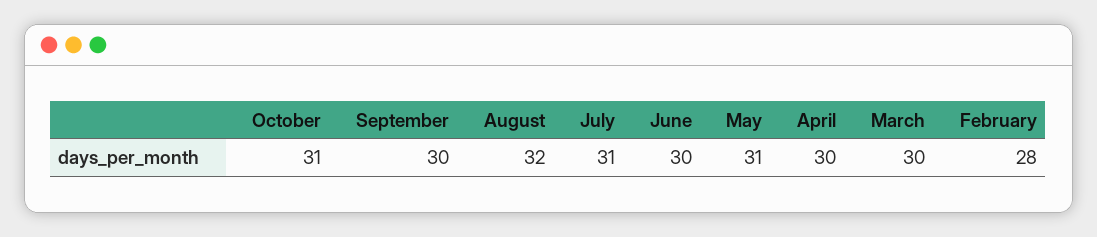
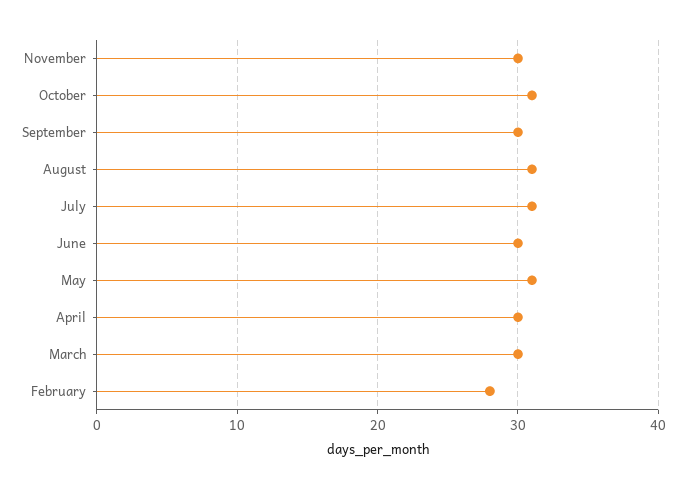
August: 32 -> 31
November: none -> 30

